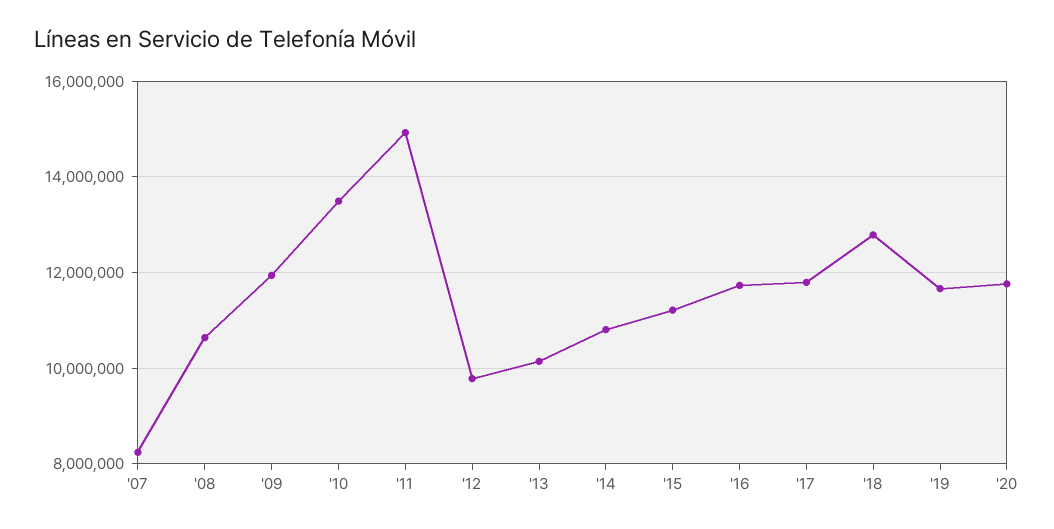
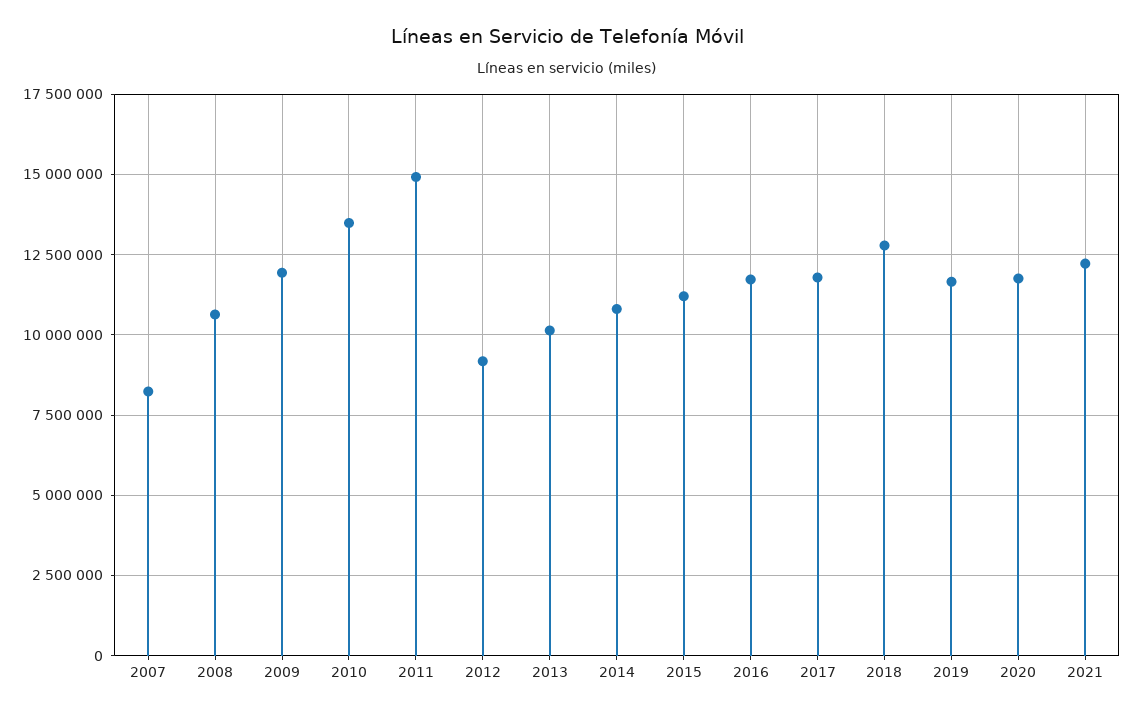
'12: 9800000 -> 9250000
2021: none -> 12250000

